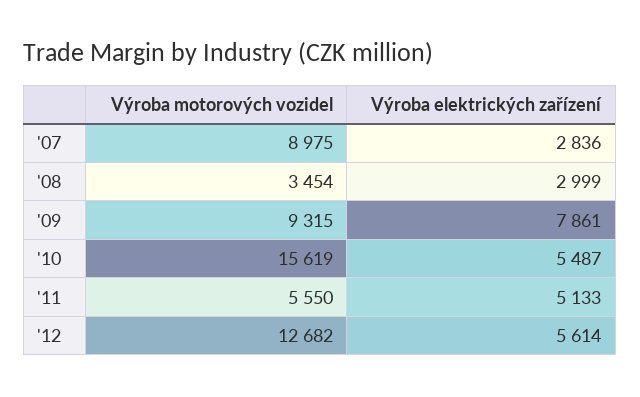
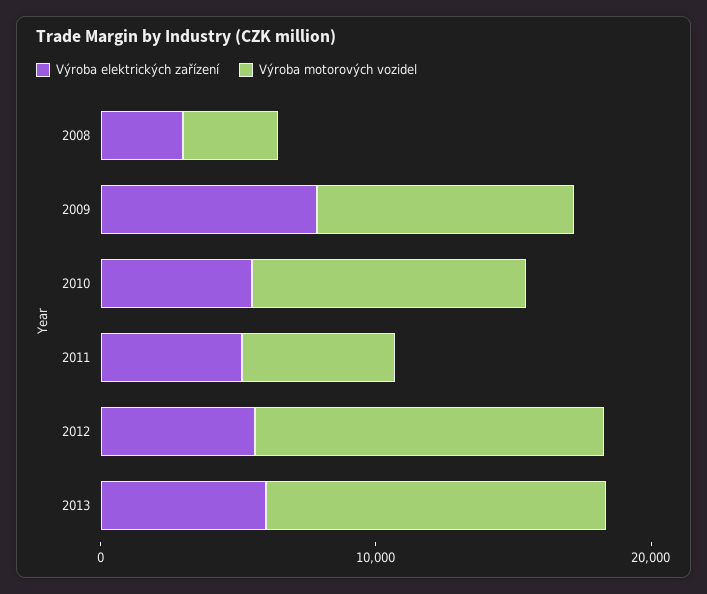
Výroba motorových vozidel, '07: 8975 -> none
Výroba elektrických zařízení, '07: 2836 -> none
Výroba motorových vozidel, '10: 15619 -> 10000
Výroba elektrických zařízení, 2013: none -> 6000
Výroba motorových vozidel, 2013: none -> 12000

